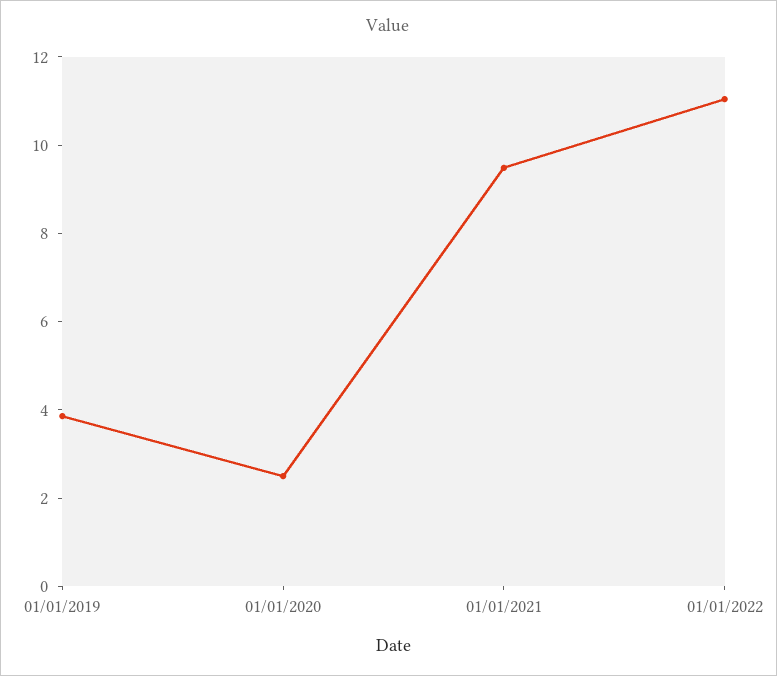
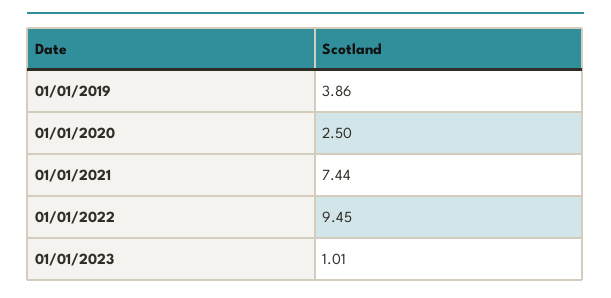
01/01/2021: 9.5 -> 7.44
01/01/2022: 11 -> 9.45
01/01/2023: none -> 1.01

